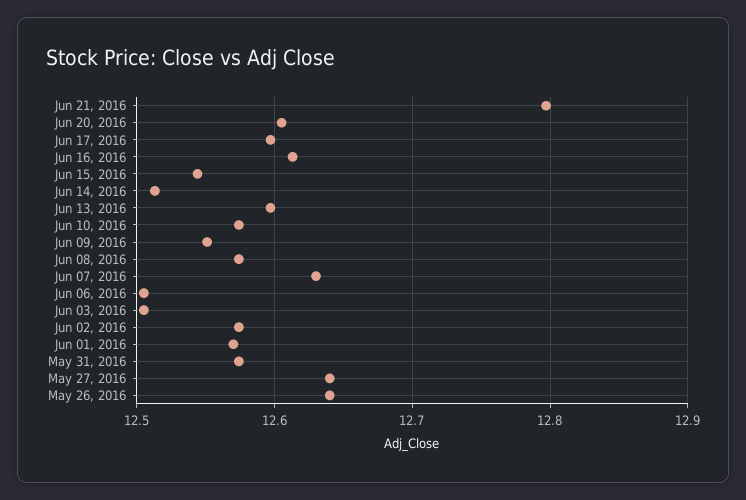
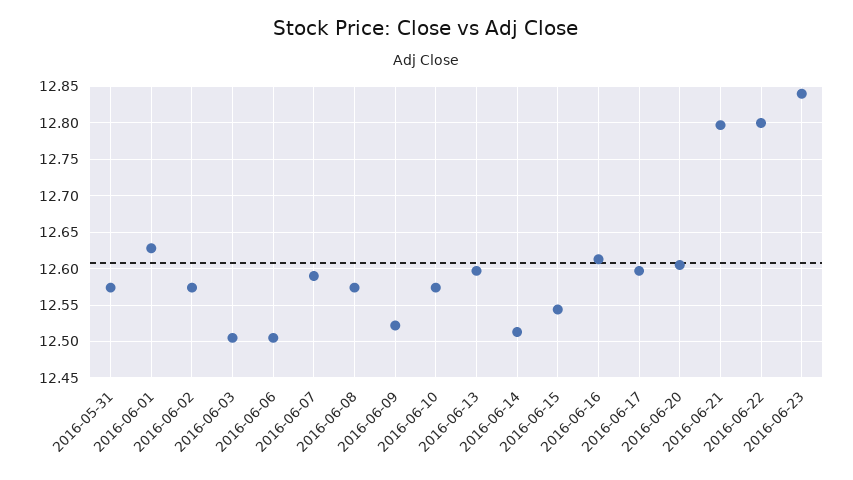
Jun 09, 2016: 12.55 -> 12.52
Jun 07, 2016: 12.63 -> 12.59
Jun 01, 2016: 12.57 -> 12.63
May 27, 2016: 12.64 -> none
May 26, 2016: 12.64 -> none
2016-06-22: none -> 12.8
2016-06-23: none -> 12.84

